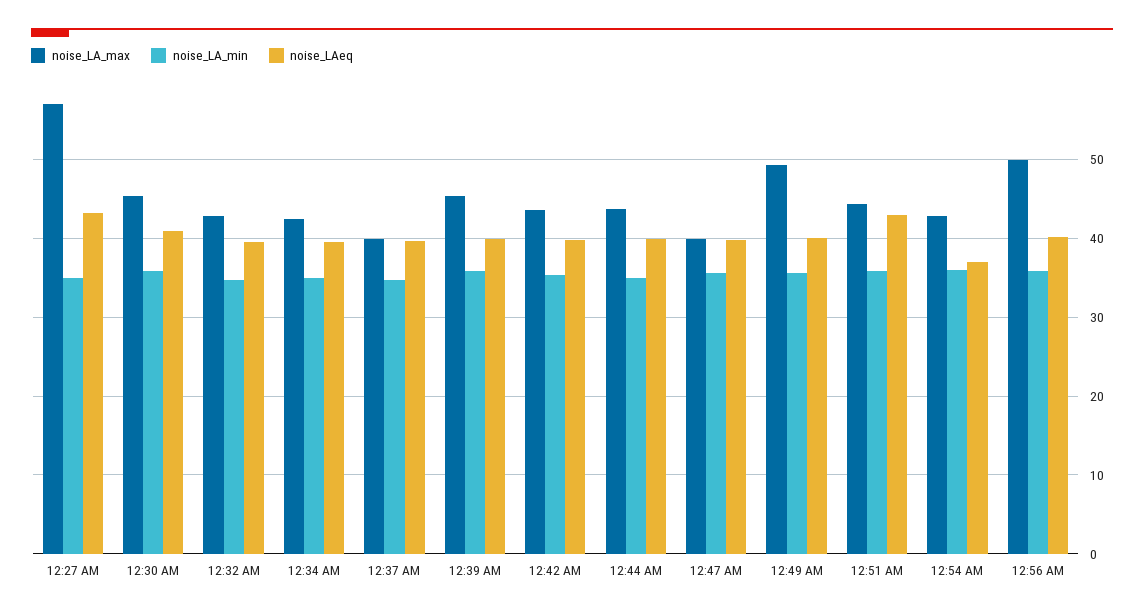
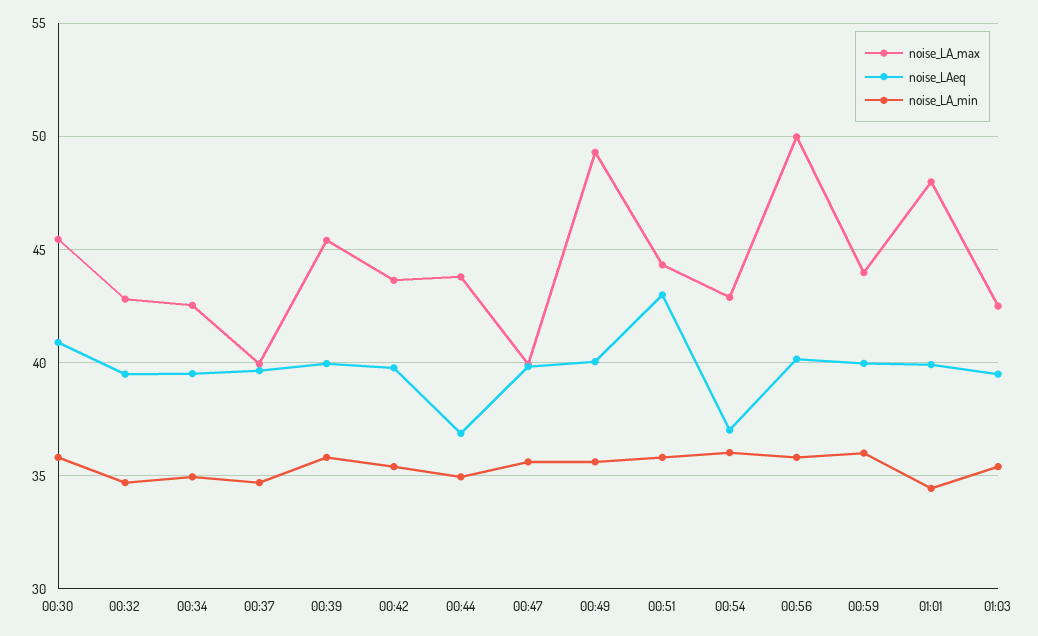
noise_LA_max, 12:27 AM: 57 -> none
noise_LA_min, 12:27 AM: 35 -> none
noise_LAeq, 12:27 AM: 43 -> none
noise_LAeq, 12:44 AM: 40 -> 37
noise_LA_max, 00:59: none -> 44
noise_LAeq, 00:59: none -> 40
noise_LA_min, 00:59: none -> 36
noise_LA_max, 01:01: none -> 48
noise_LAeq, 01:01: none -> 40
noise_LA_min, 01:01: none -> 34.5
noise_LA_max, 01:03: none -> 42.5
noise_LAeq, 01:03: none -> 39.5
noise_LA_min, 01:03: none -> 35.5

